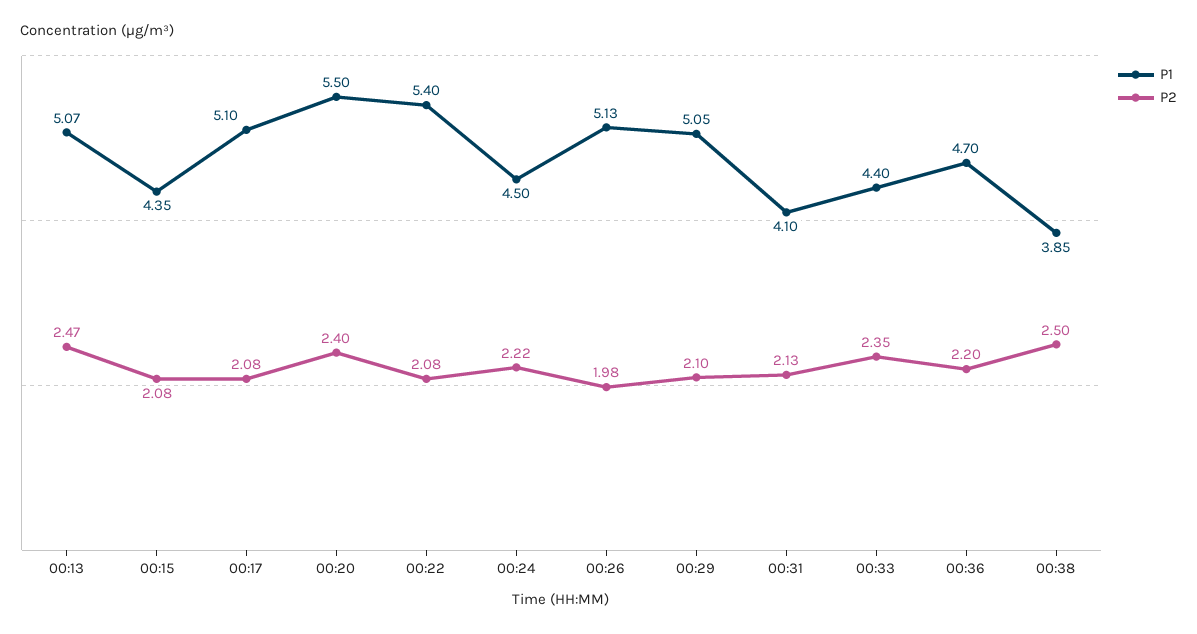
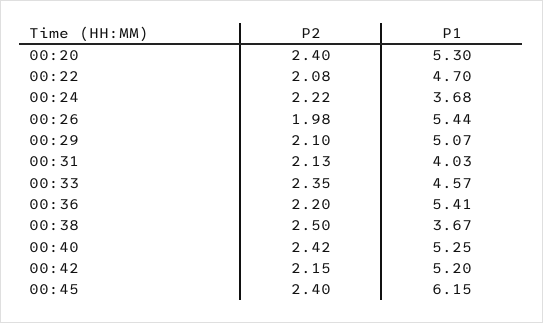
P1, 00:13: 5.07 -> none
P2, 00:13: 2.47 -> none
P1, 00:15: 4.35 -> none
P2, 00:15: 2.08 -> none
P1, 00:17: 5.1 -> none
P2, 00:17: 2.08 -> none
P1, 00:20: 5.5 -> 5.3
P1, 00:22: 5.4 -> 4.7
P1, 00:24: 4.5 -> 3.68
P1, 00:26: 5.13 -> 5.44
P1, 00:29: 5.05 -> 5.07
P1, 00:31: 4.1 -> 4.03
P1, 00:33: 4.4 -> 4.57
P1, 00:36: 4.7 -> 5.41
P1, 00:38: 3.85 -> 3.67
P2, 00:40: none -> 2.42
P1, 00:40: none -> 5.25
P2, 00:42: none -> 2.15
P1, 00:42: none -> 5.2
P2, 00:45: none -> 2.4
P1, 00:45: none -> 6.15

